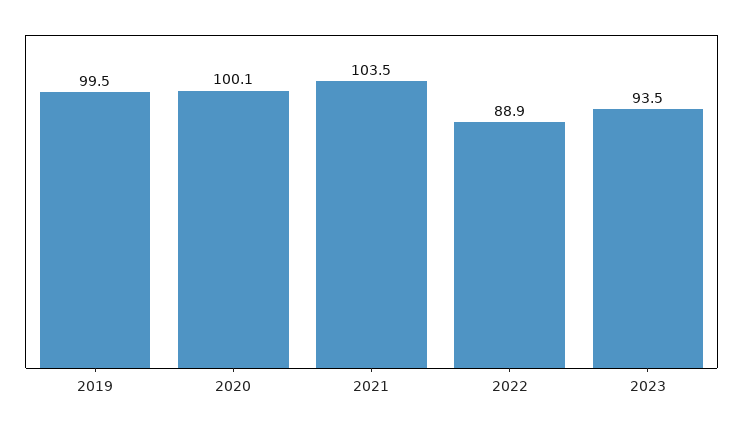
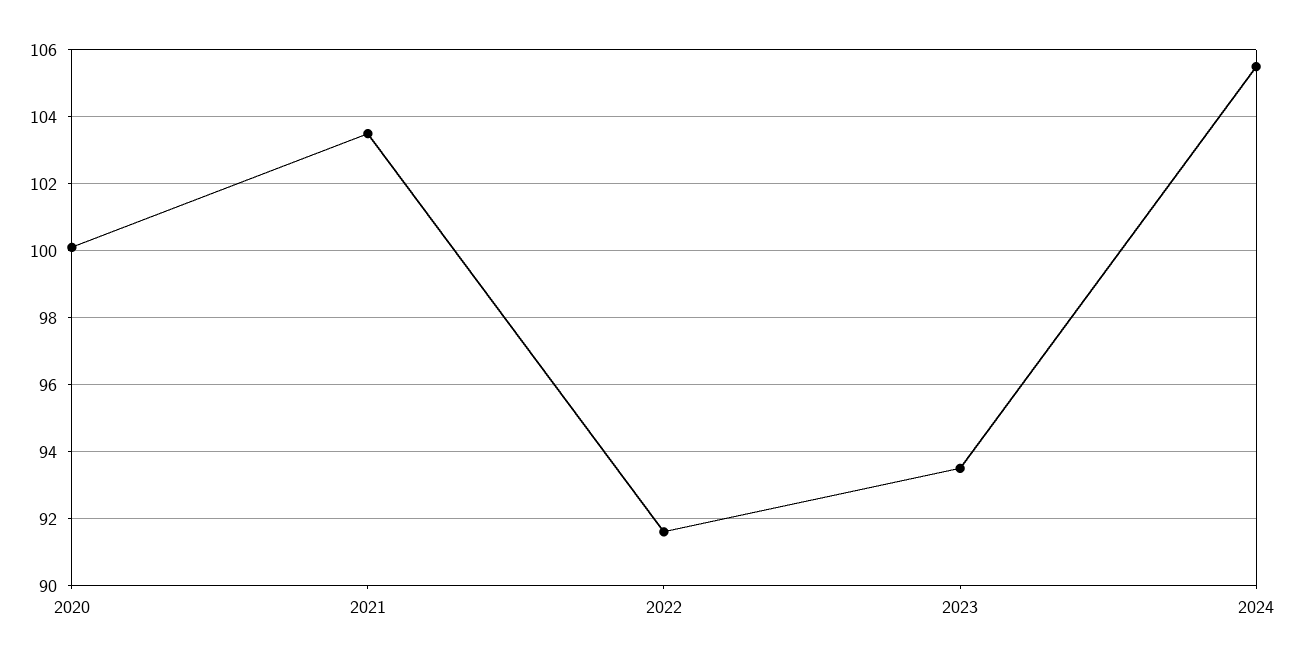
2019: 99.5 -> none
2022: 88.9 -> 91.5
2024: none -> 105.5

